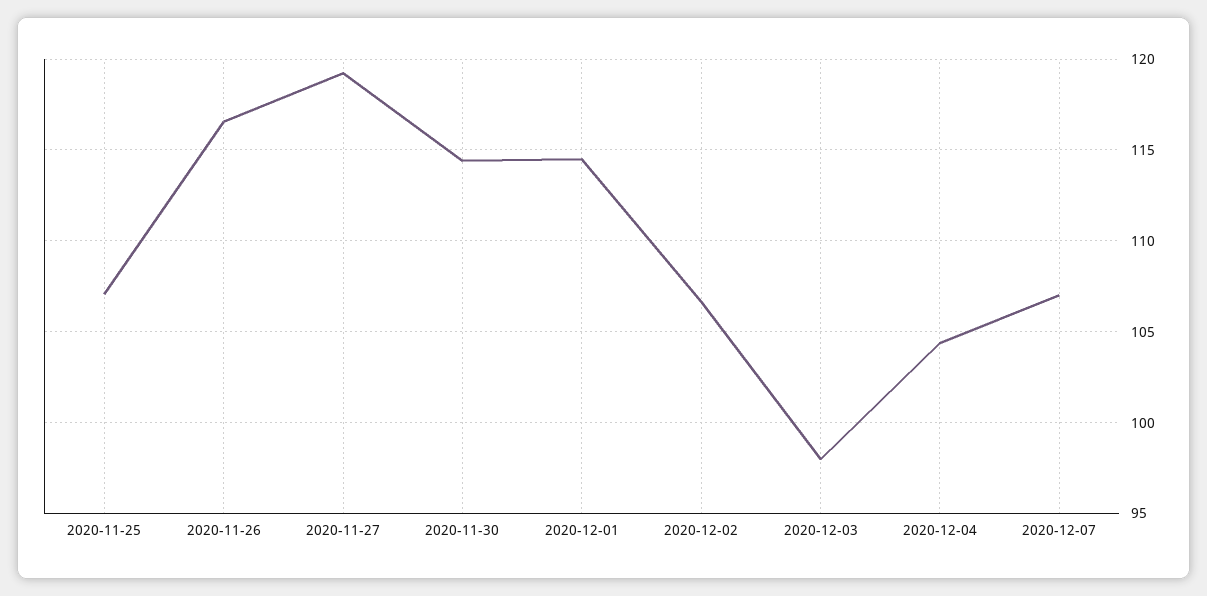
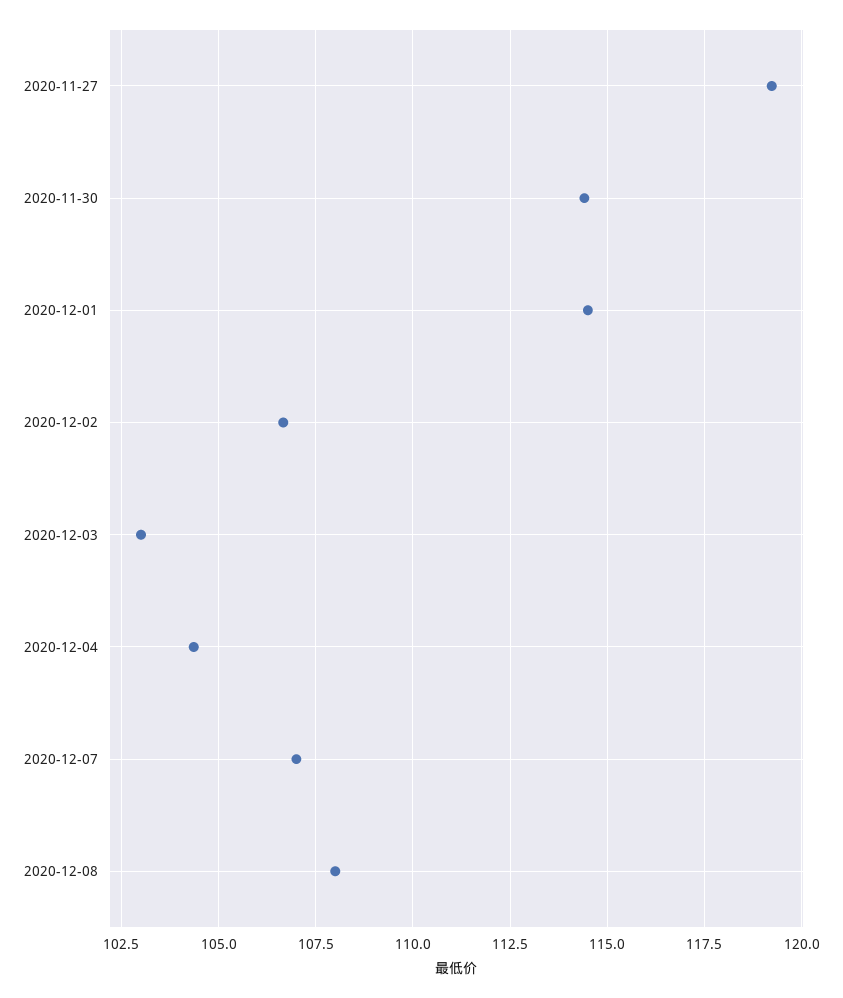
2020-11-25: 107 -> none
2020-11-26: 116.5 -> none
2020-12-03: 98 -> 103
2020-12-08: none -> 108

